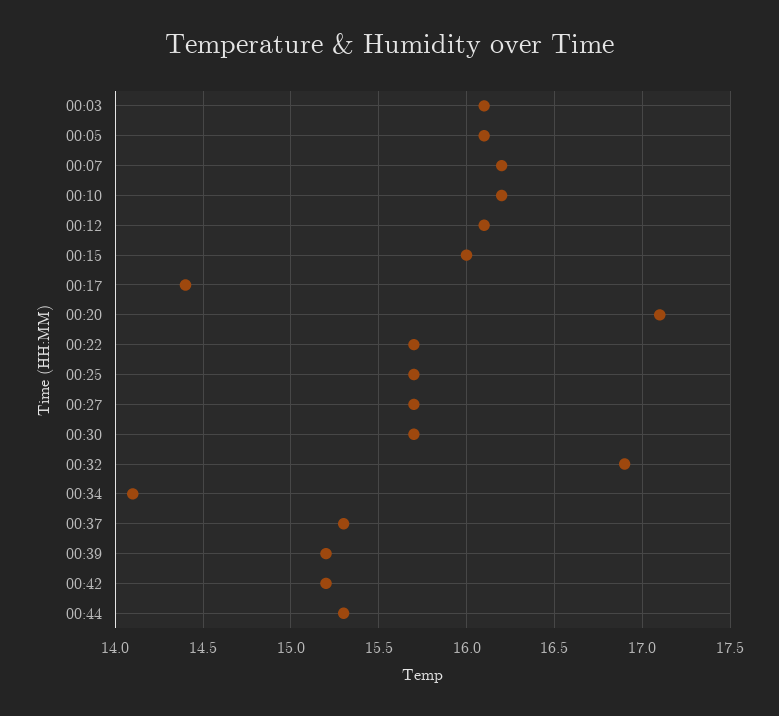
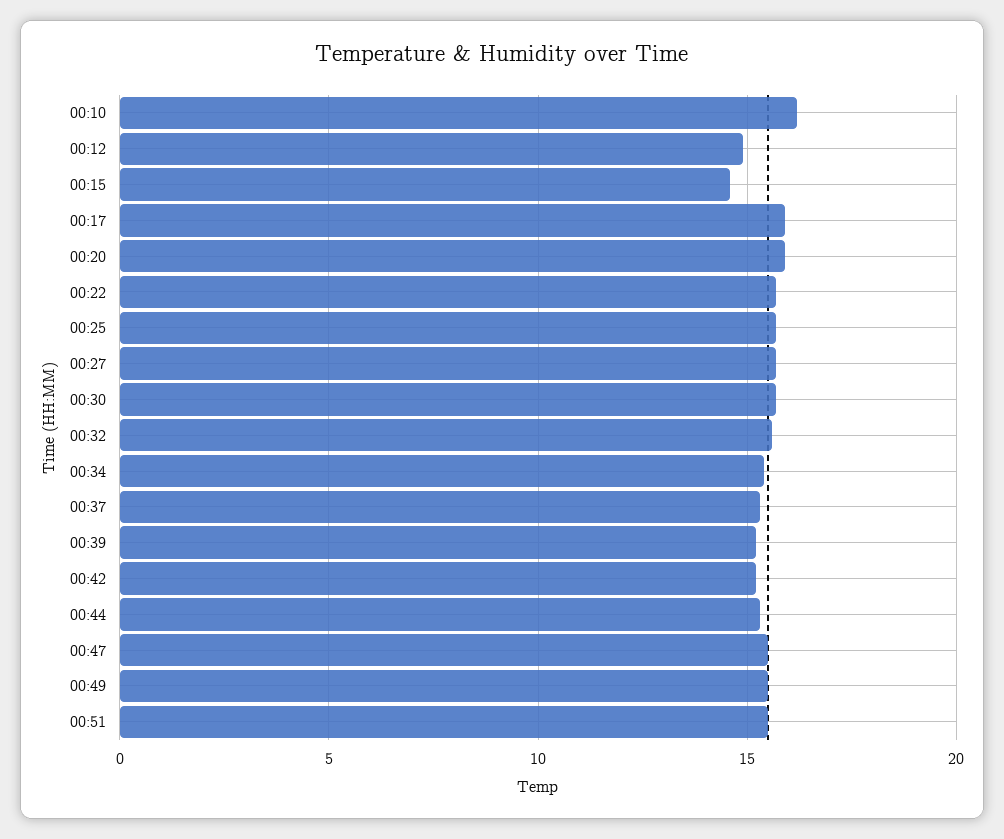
00:03: 16.1 -> none
00:05: 16.1 -> none
00:07: 16.2 -> none
00:12: 16.1 -> 15
00:15: 16 -> 14.5
00:17: 14.4 -> 16
00:20: 17.1 -> 16
00:32: 16.9 -> 15.5
00:34: 14.1 -> 15.5
00:47: none -> 15.5
00:49: none -> 15.5
00:51: none -> 15.5

